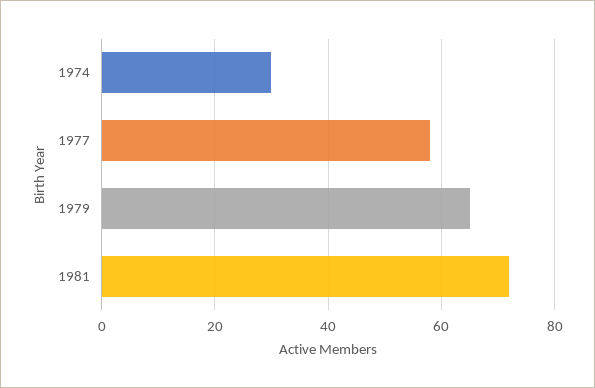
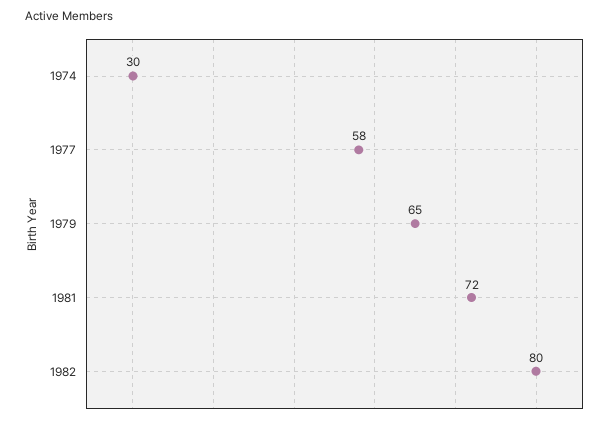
1982: none -> 80

